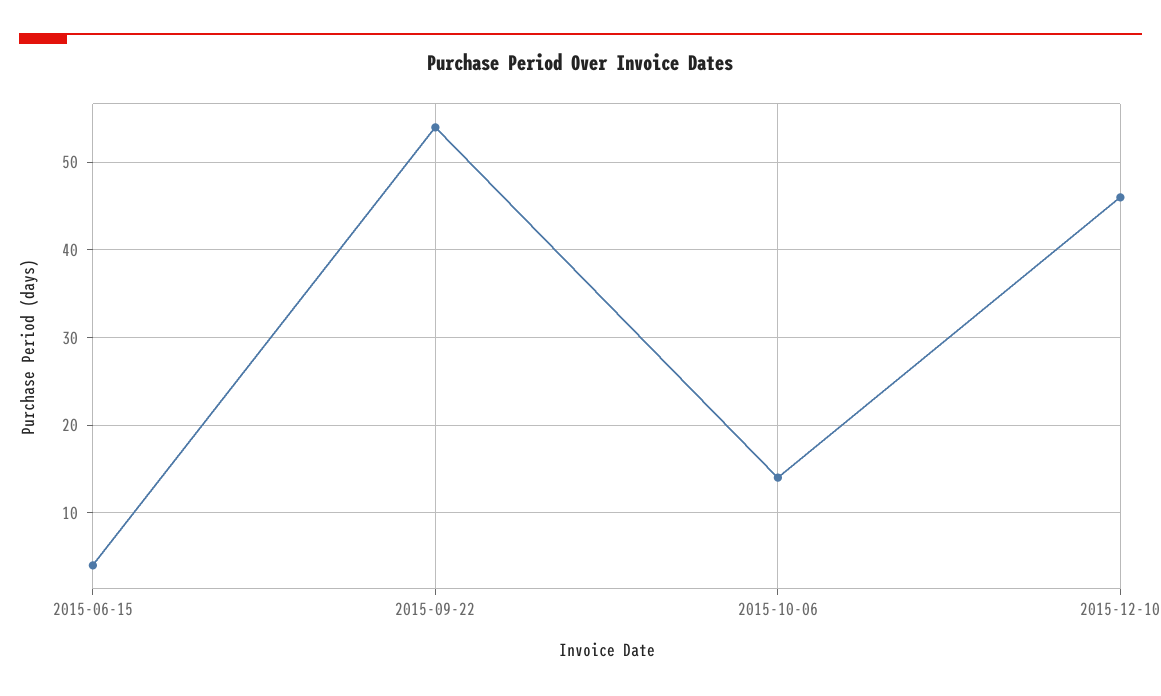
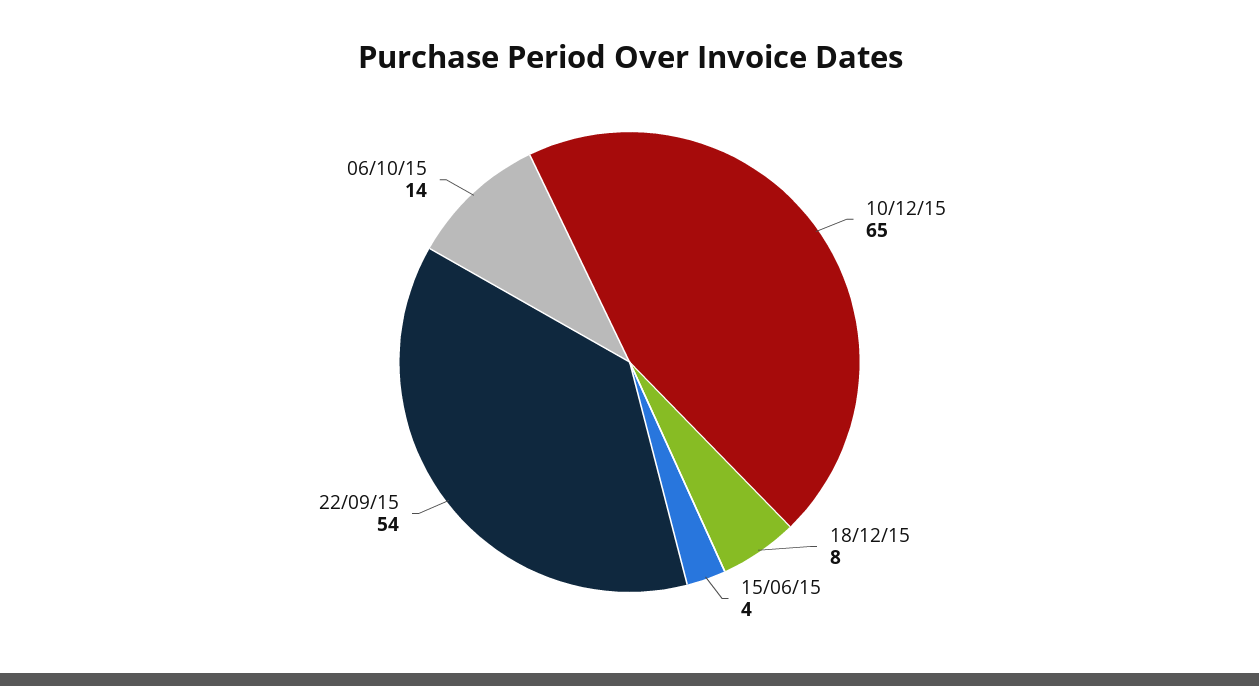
2015-12-10: 46 -> 65
18/12/15: none -> 8

